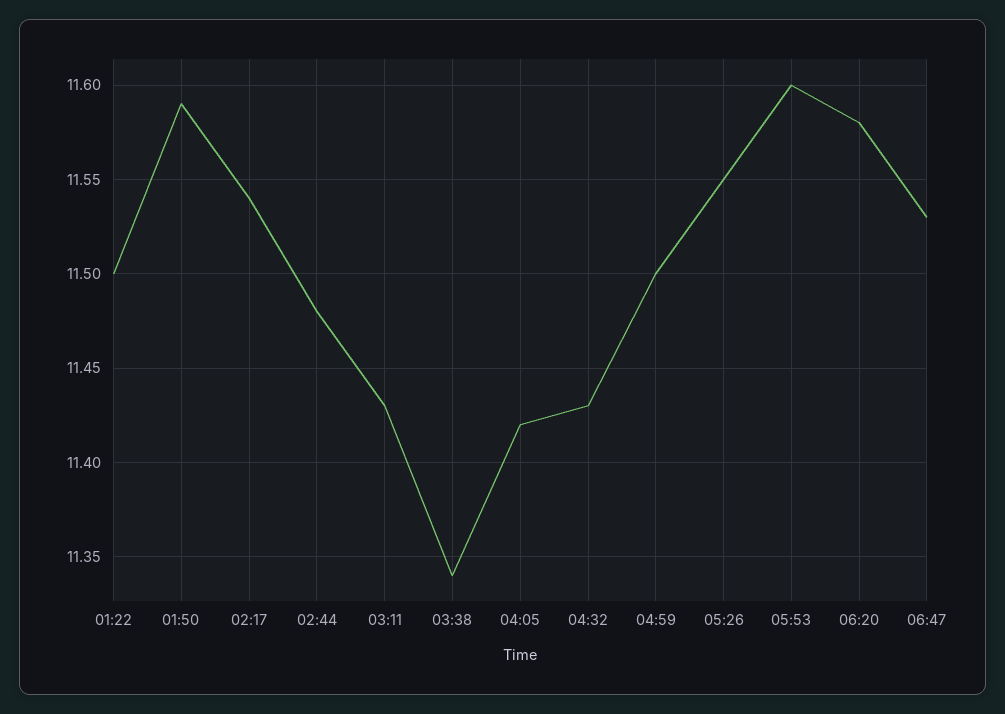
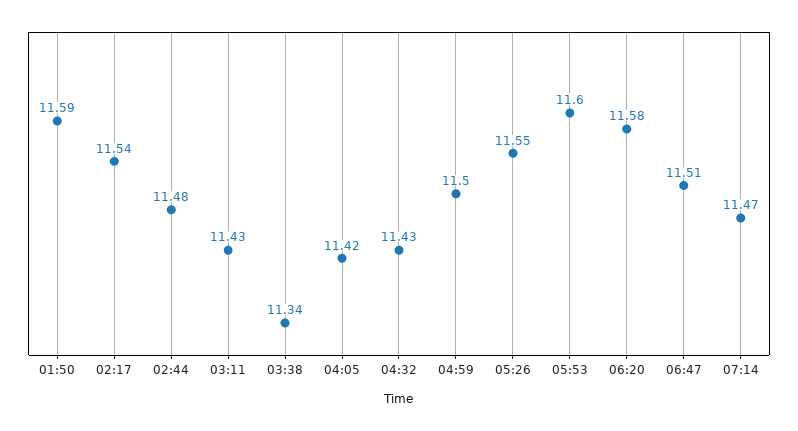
01:22: 11.5 -> none
06:47: 11.53 -> 11.51
07:14: none -> 11.47

